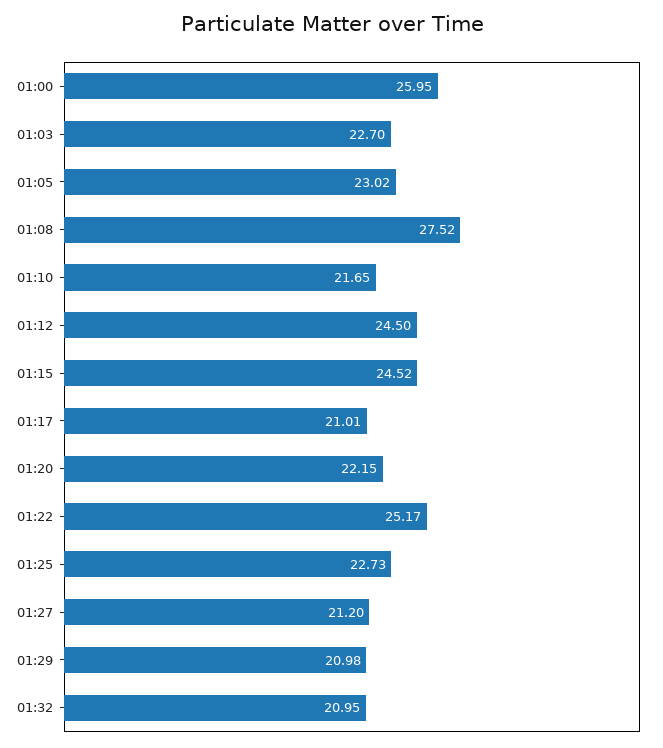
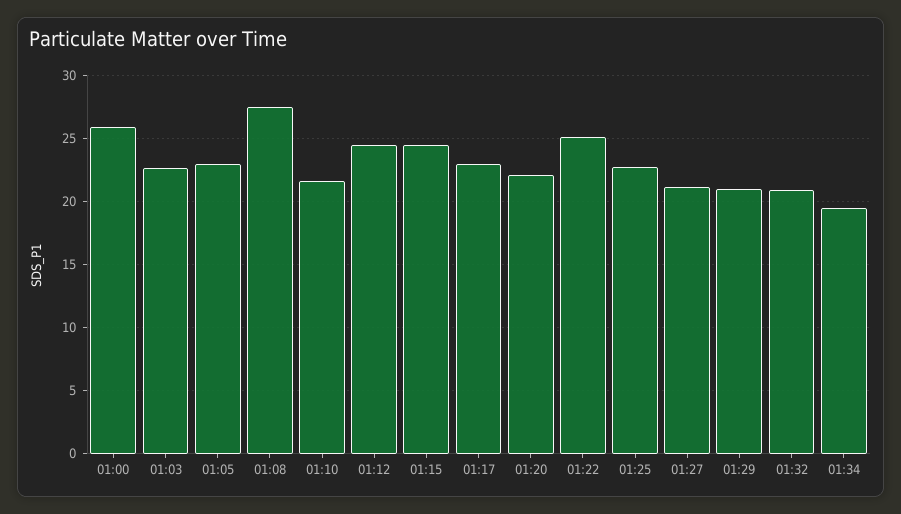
01:17: 21.01 -> 23
01:34: none -> 19.5

